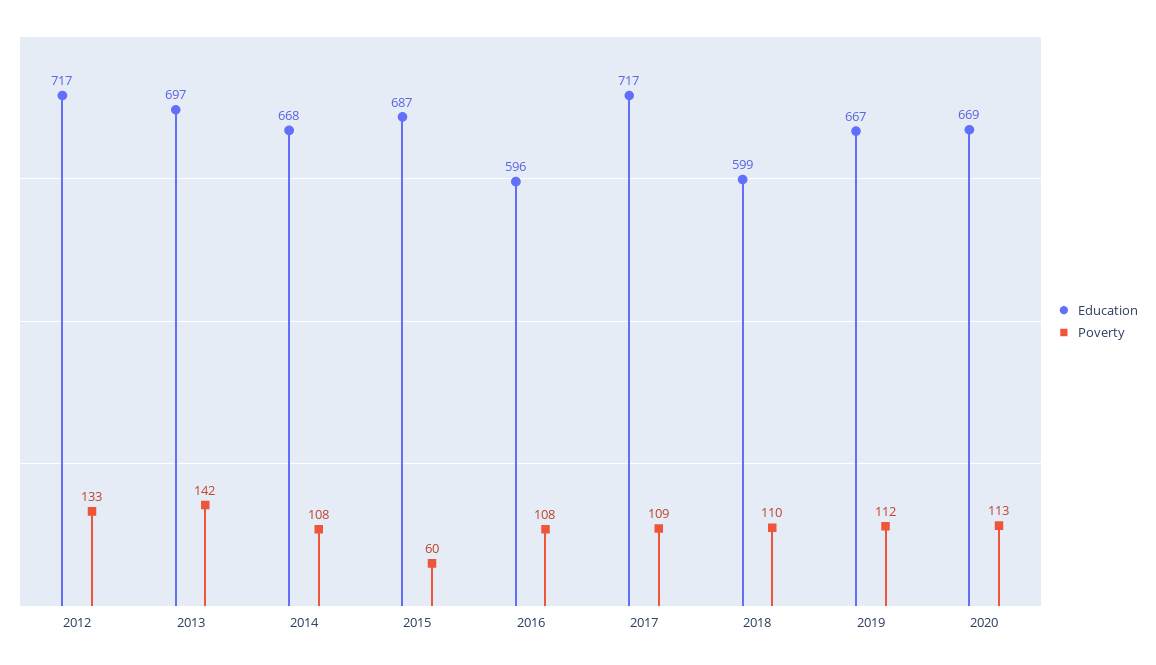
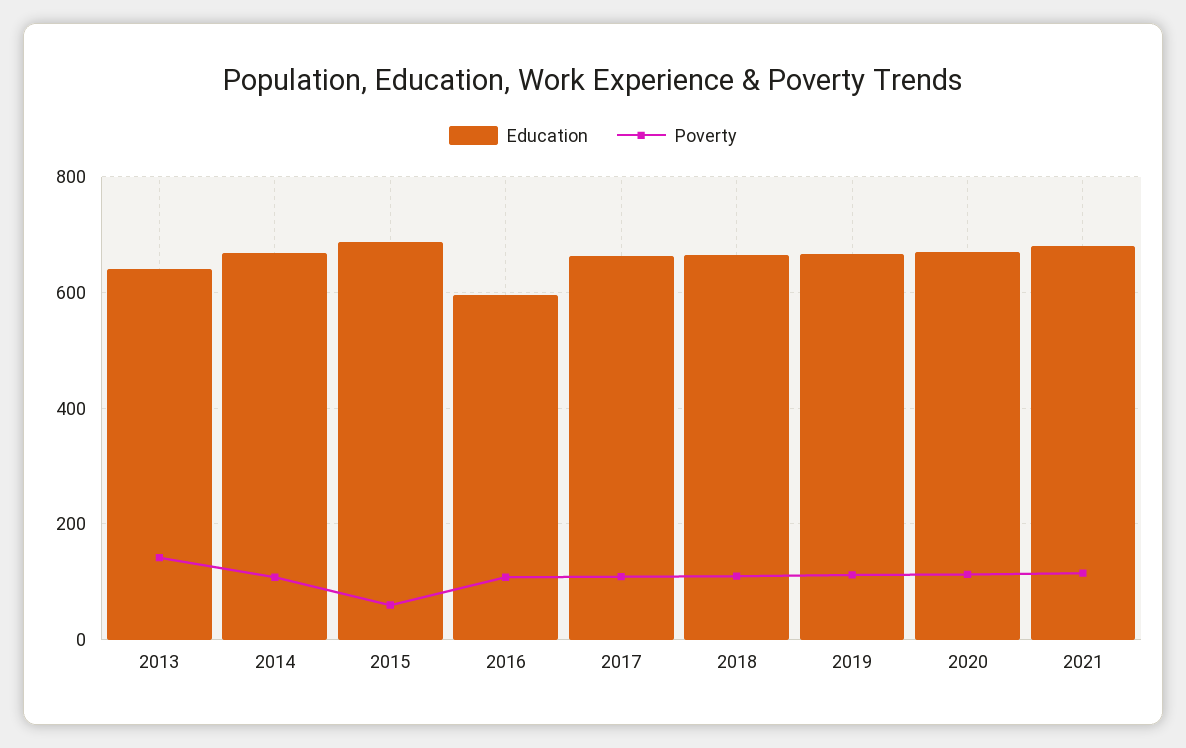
Education, 2012: 717 -> none
Poverty, 2012: 133 -> none
Education, 2013: 697 -> 640
Education, 2017: 717 -> 660
Education, 2018: 599 -> 660
Education, 2021: none -> 680
Poverty, 2021: none -> 120

